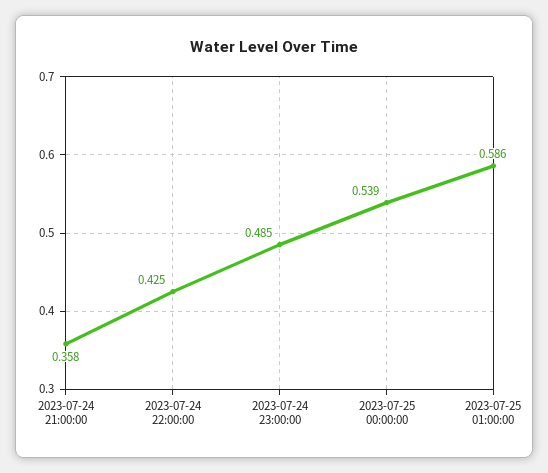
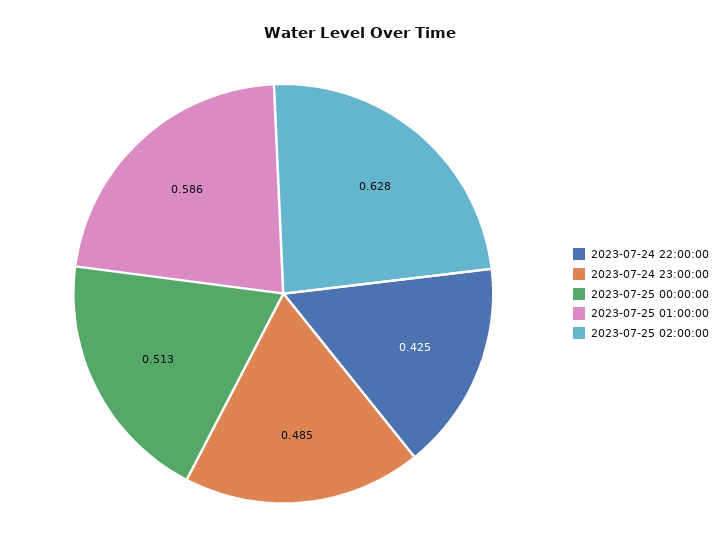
2023-07-24 21:00:00: 0.358 -> none
2023-07-25 00:00:00: 0.539 -> 0.513
2023-07-25 02:00:00: none -> 0.628

